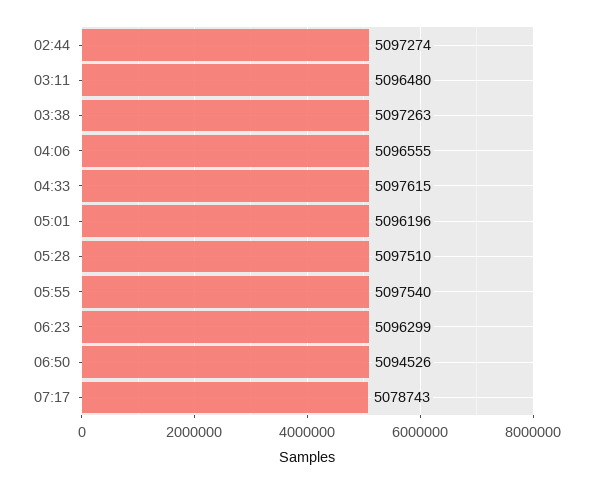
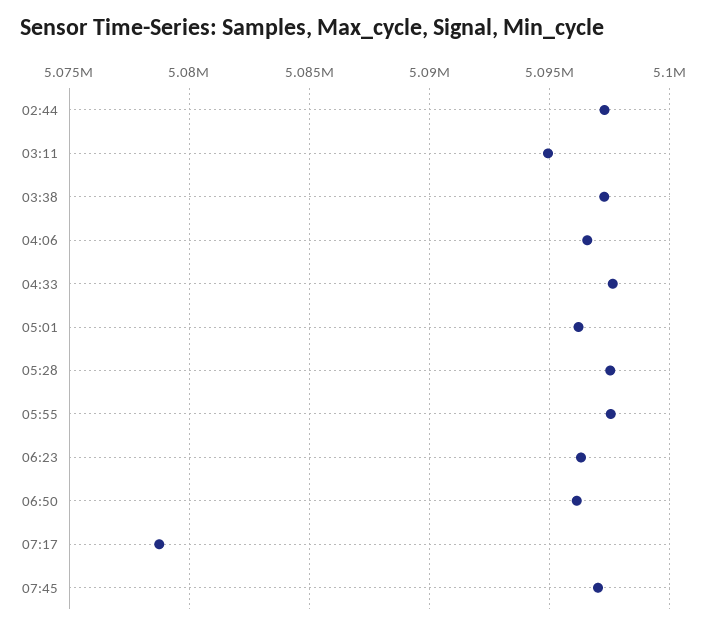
03:11: 5096480 -> 5095000
06:50: 5094526 -> 5096000
07:45: none -> 5097000

